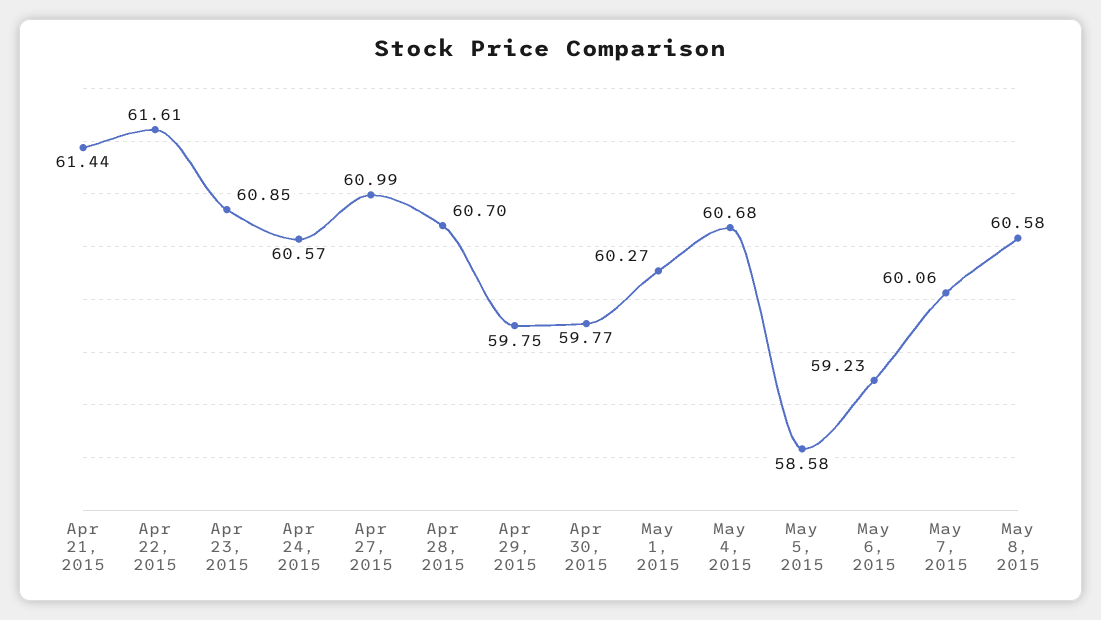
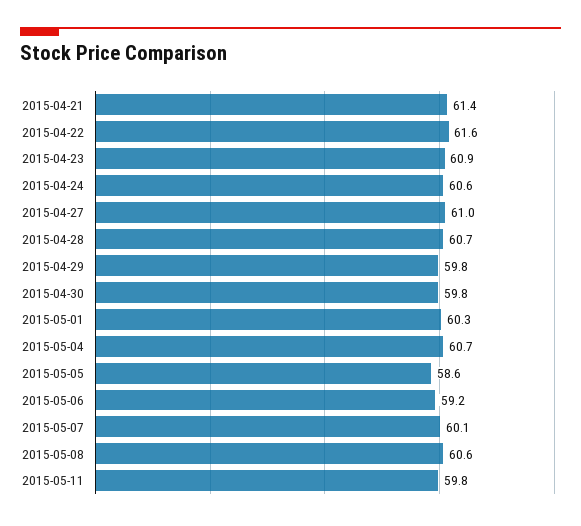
2015-05-11: none -> 59.8

